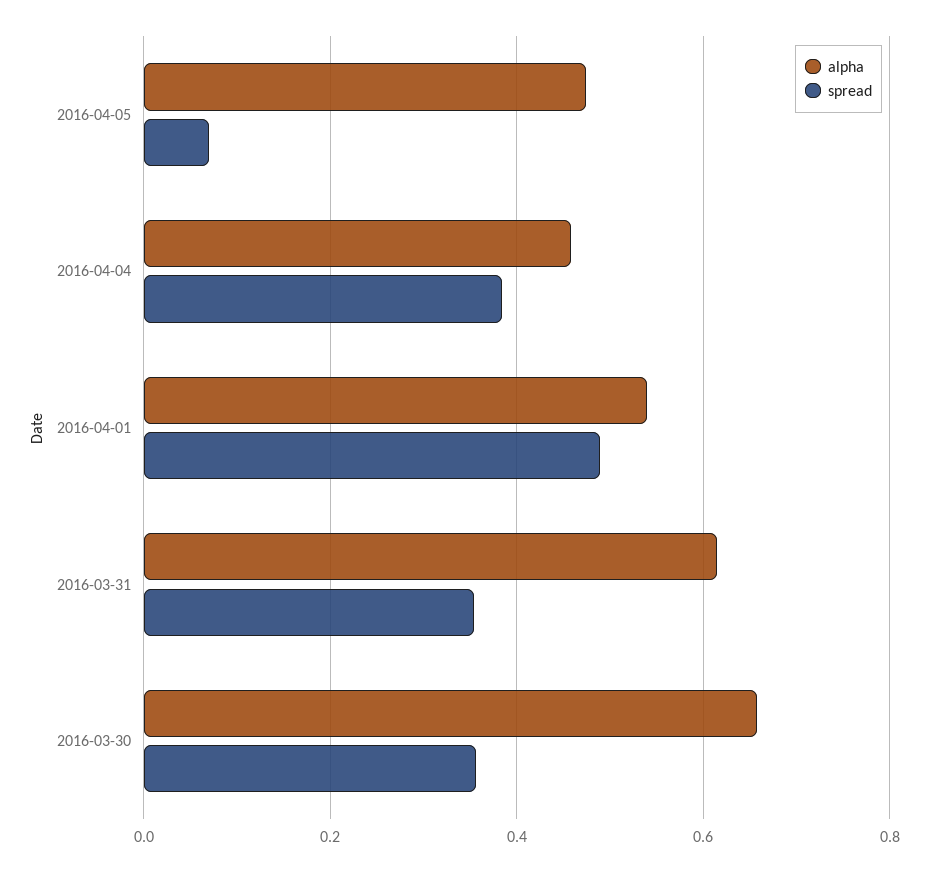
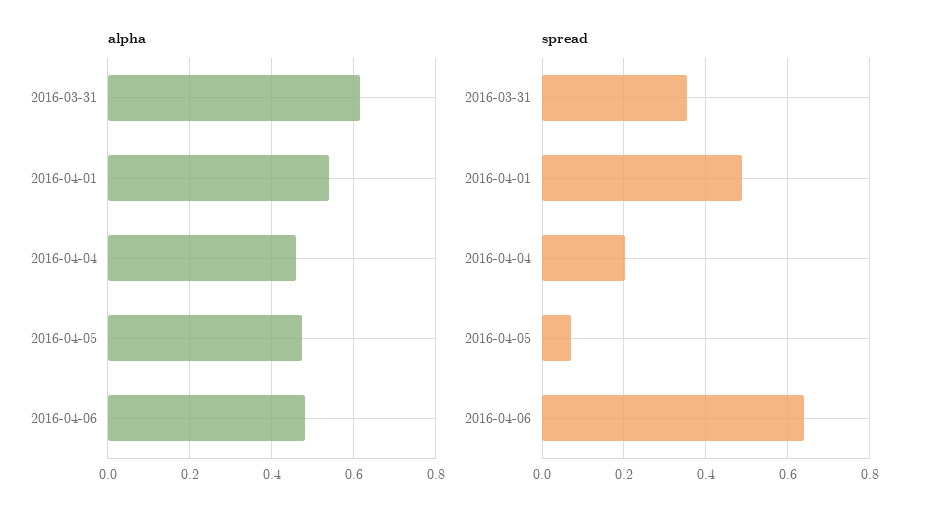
spread, 2016-04-04: 0.38 -> 0.2
alpha, 2016-03-30: 0.66 -> none
spread, 2016-03-30: 0.36 -> none
alpha, 2016-04-06: none -> 0.48
spread, 2016-04-06: none -> 0.64

